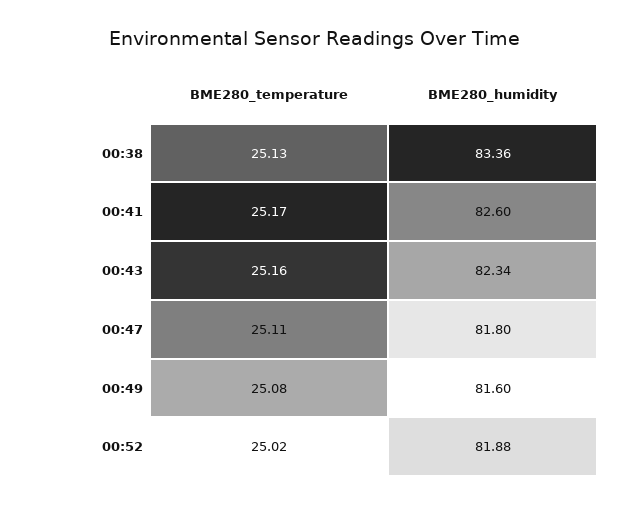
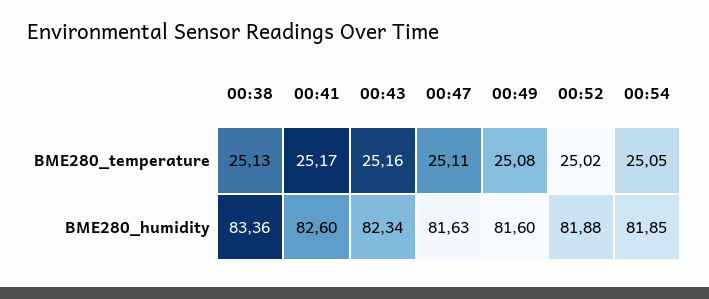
BME280_humidity, 00:47: 81.8 -> 81.63
BME280_temperature, 00:54: none -> 25.05
BME280_humidity, 00:54: none -> 81.85

